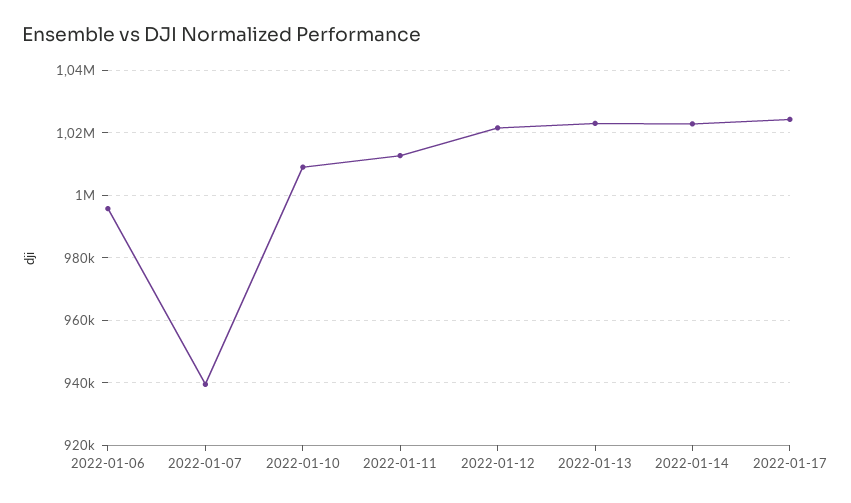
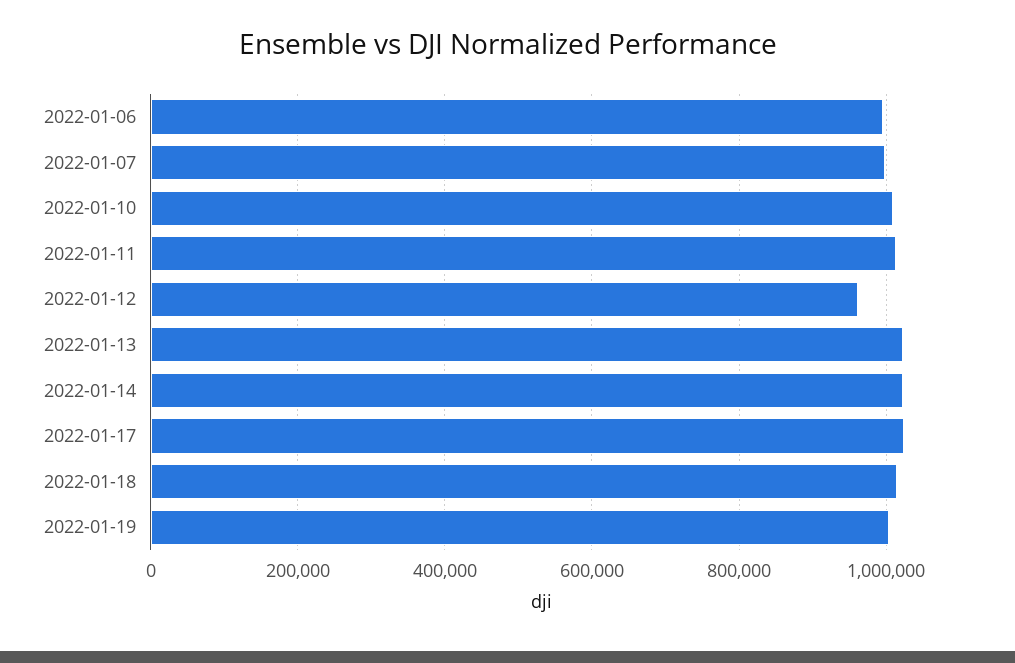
2022-01-07: 940000 -> 1000000
2022-01-12: 1022000 -> 960000
2022-01-18: none -> 1020000
2022-01-19: none -> 1000000

